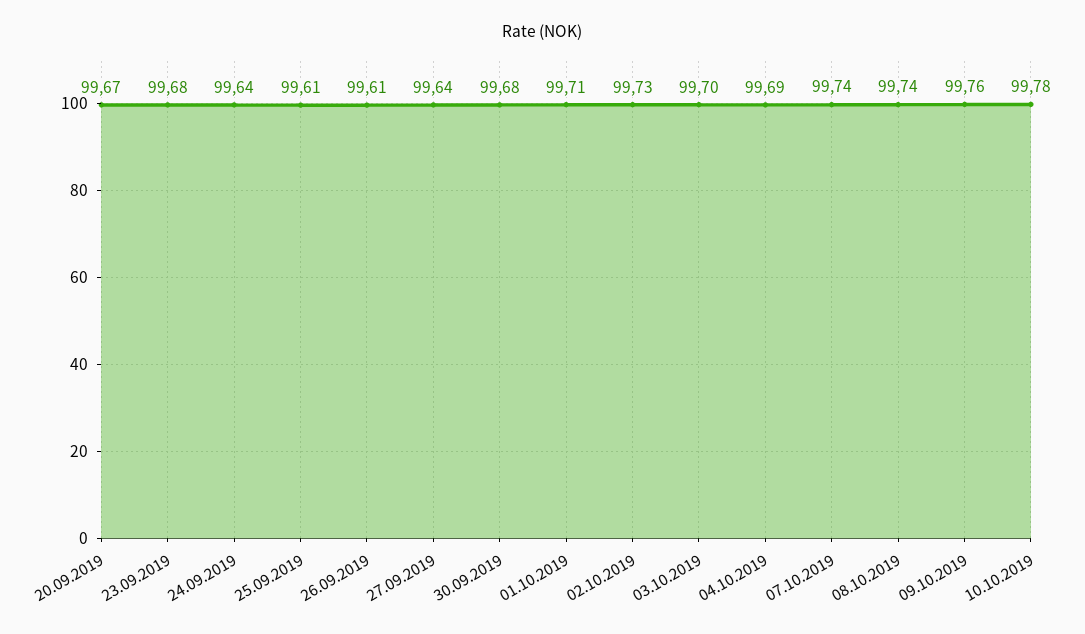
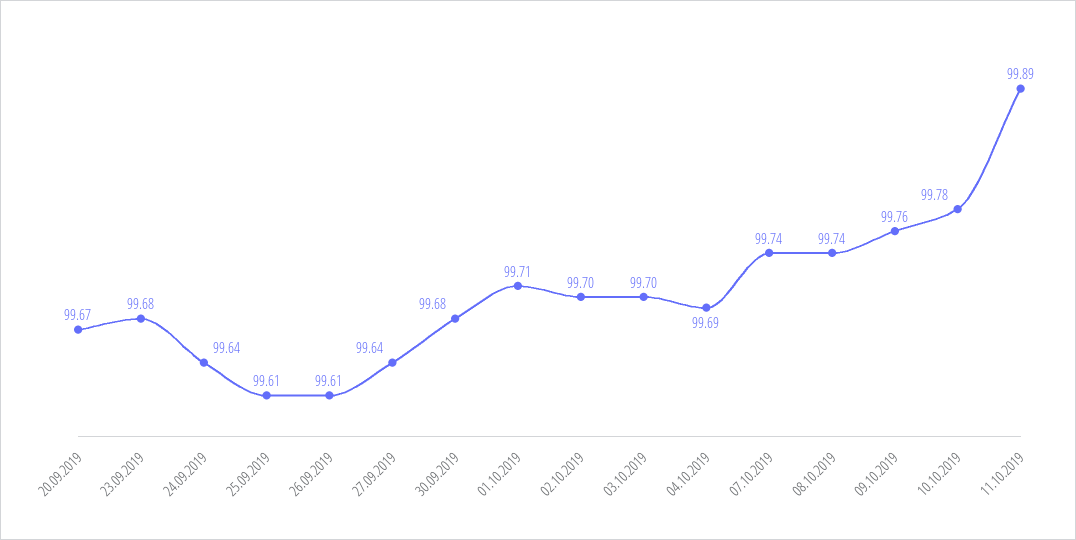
02.10.2019: 99.73 -> 99.7
11.10.2019: none -> 99.89

